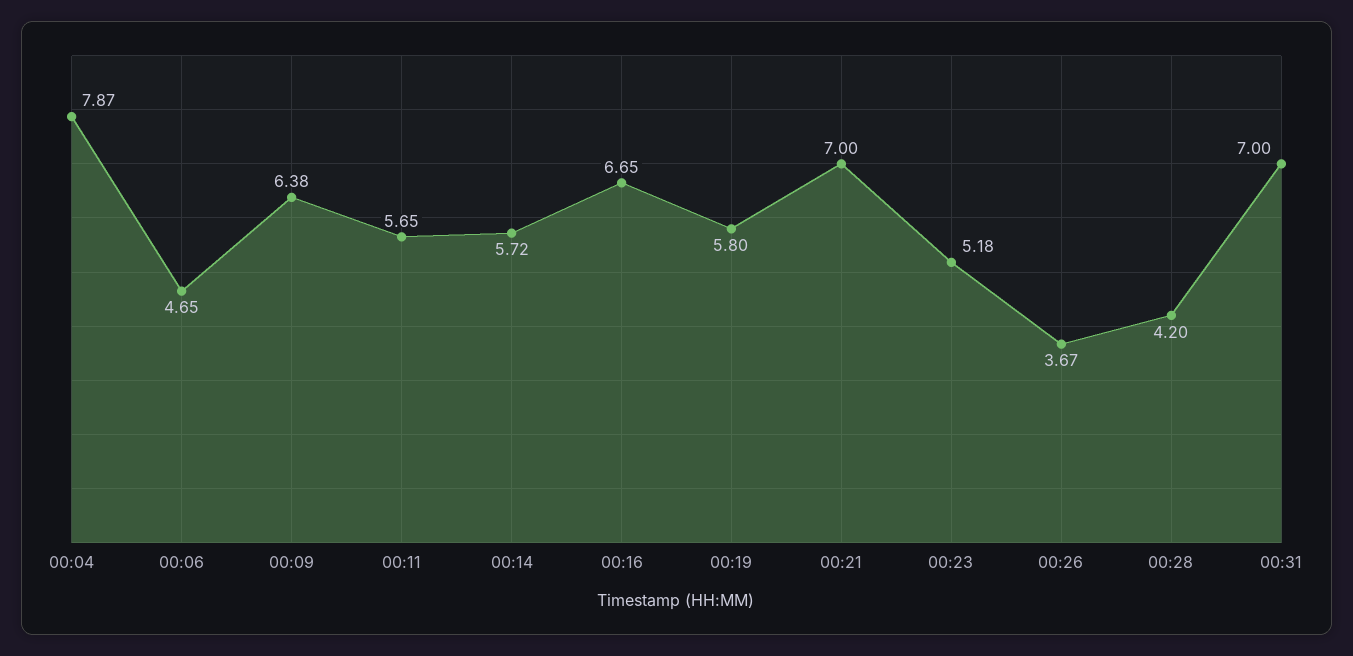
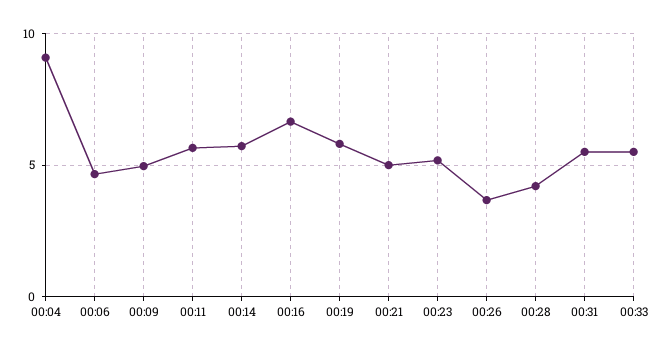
00:04: 7.87 -> 9
00:09: 6.38 -> 5
00:21: 7 -> 5
00:31: 7 -> 5.5
00:33: none -> 5.5

